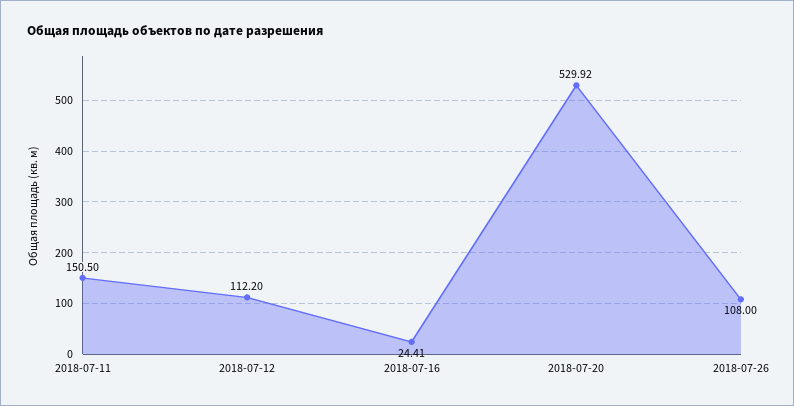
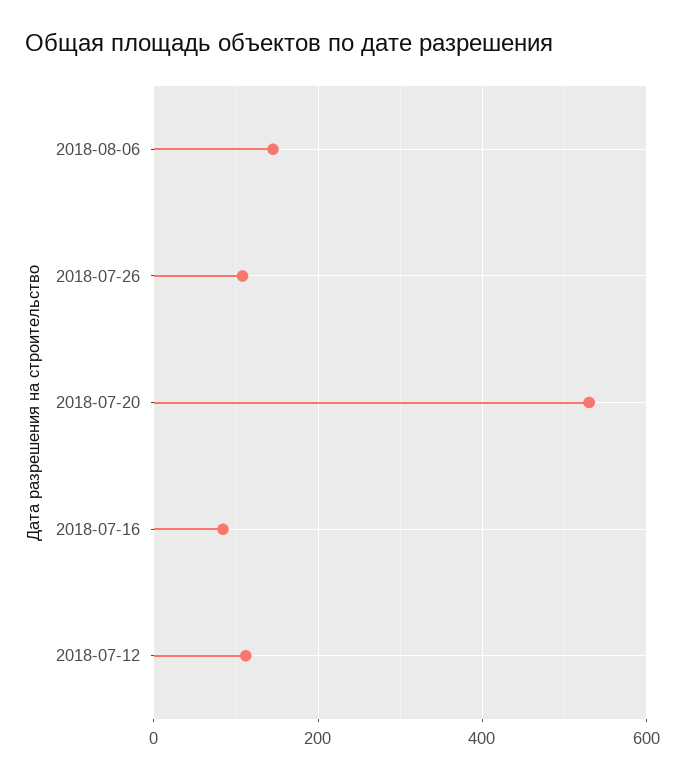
2018-07-11: 150.5 -> none
2018-07-16: 24.41 -> 80
2018-08-06: none -> 140

